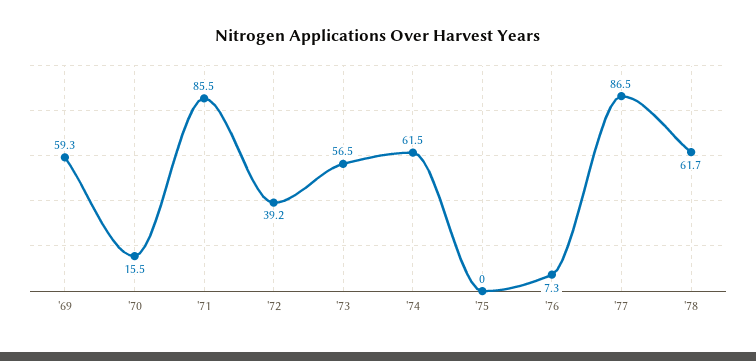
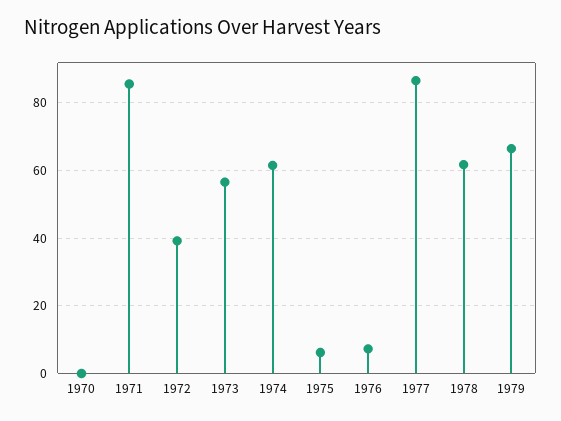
'69: 59.3 -> none
'70: 15.5 -> 0
'75: 0 -> 6
1979: none -> 66

